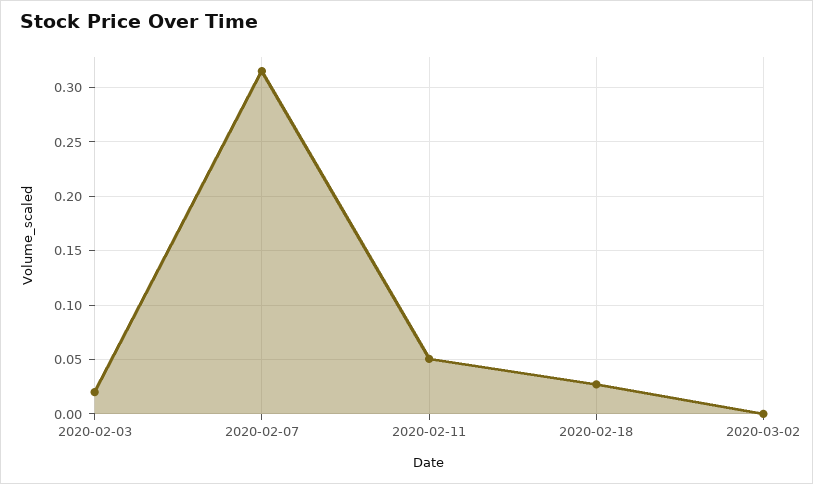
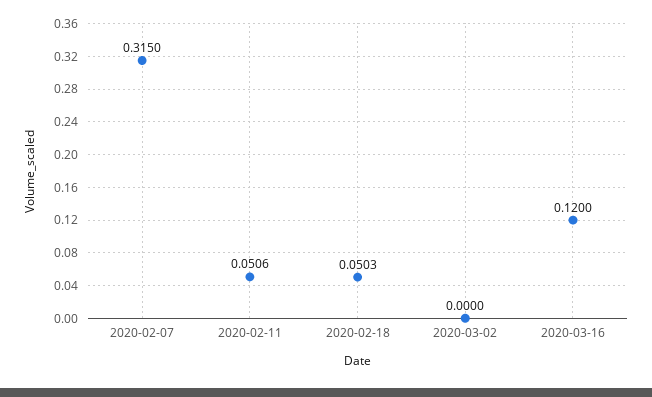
2020-02-03: 0.02 -> none
2020-02-18: 0.03 -> 0.0503
2020-03-16: none -> 0.12

